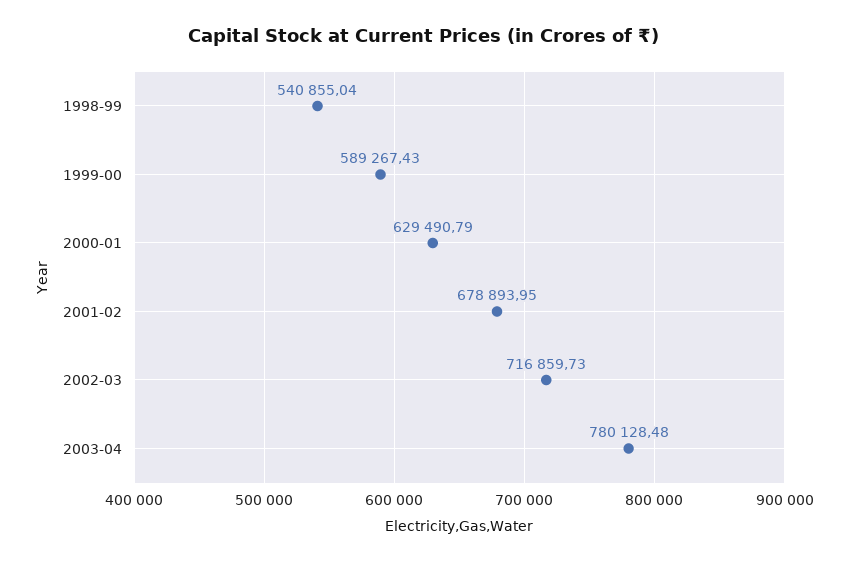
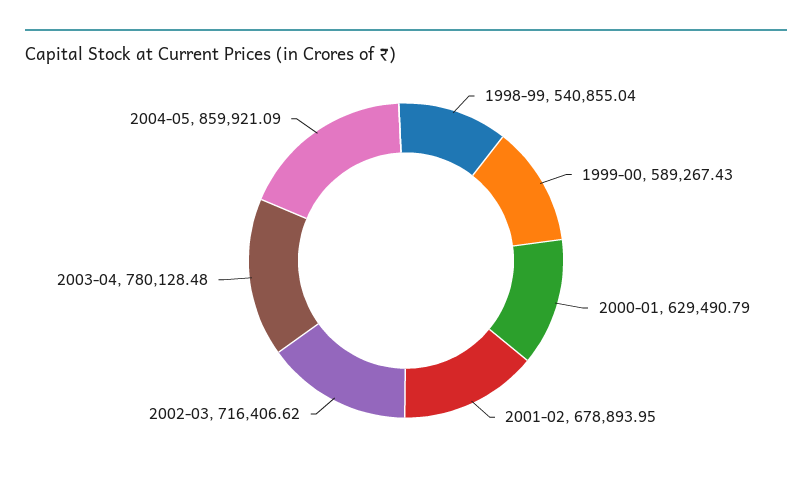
2002-03: 716859.73 -> 716406.62
2004-05: none -> 859921.09

